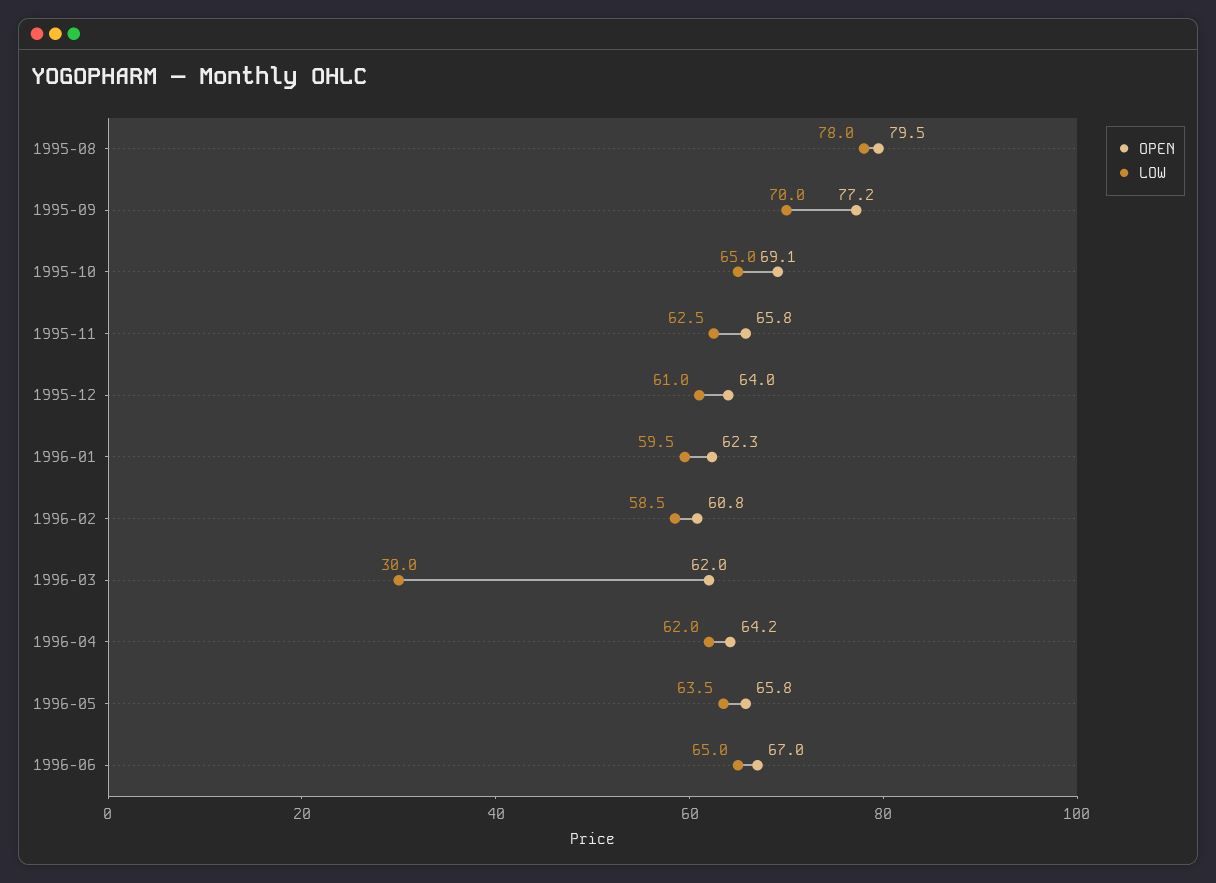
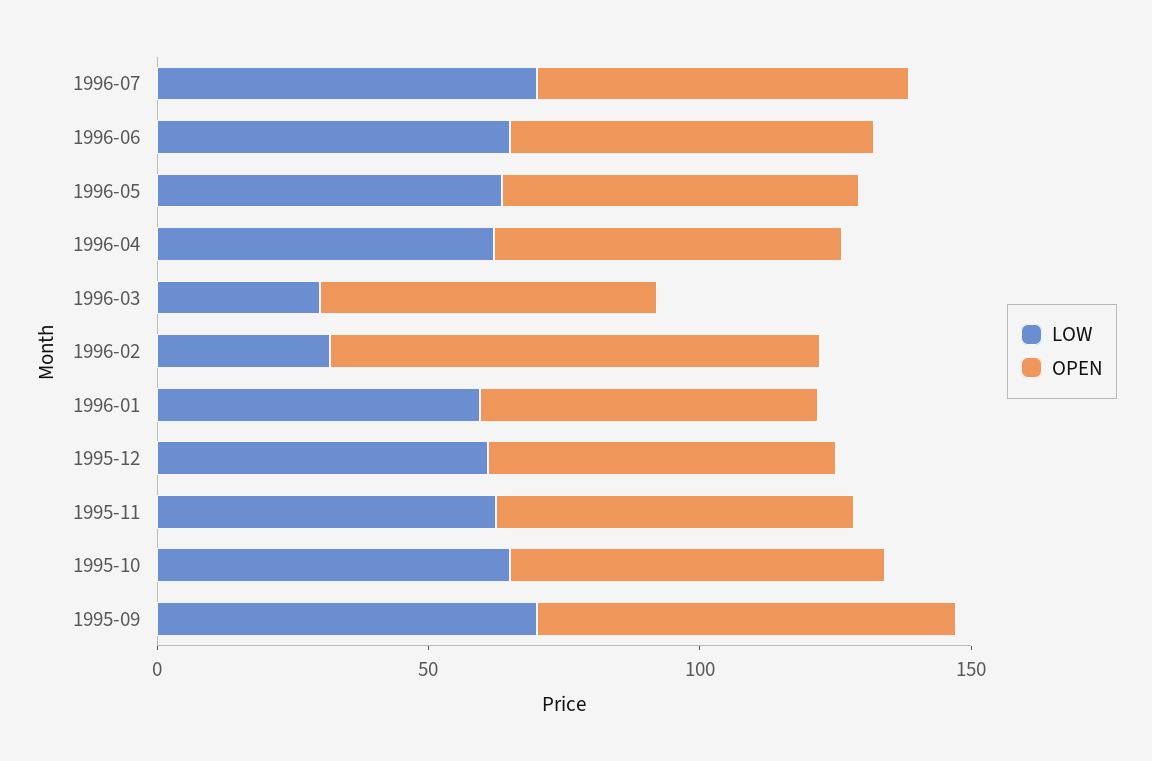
OPEN, 1995-08: 79.5 -> none
LOW, 1995-08: 78 -> none
OPEN, 1996-02: 60.8 -> 90
LOW, 1996-02: 58.5 -> 30
LOW, 1996-07: none -> 70
OPEN, 1996-07: none -> 70

